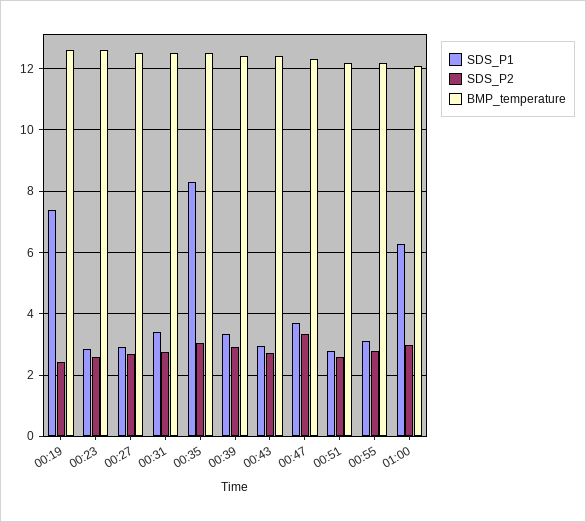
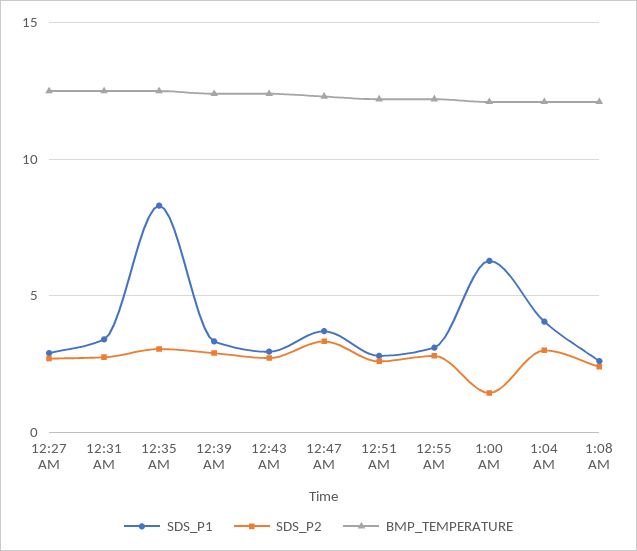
SDS_P1, 00:19: 7.4 -> none
SDS_P2, 00:19: 2.4 -> none
BMP_temperature, 00:19: 12.6 -> none
SDS_P1, 00:23: 2.8 -> none
SDS_P2, 00:23: 2.6 -> none
BMP_temperature, 00:23: 12.6 -> none
SDS_P2, 01:00: 3 -> 1.5
SDS_P1, 1:04 AM: none -> 4
SDS_P2, 1:04 AM: none -> 3
BMP_temperature, 1:04 AM: none -> 12
SDS_P1, 1:08 AM: none -> 2.5
SDS_P2, 1:08 AM: none -> 2.5
BMP_temperature, 1:08 AM: none -> 12

